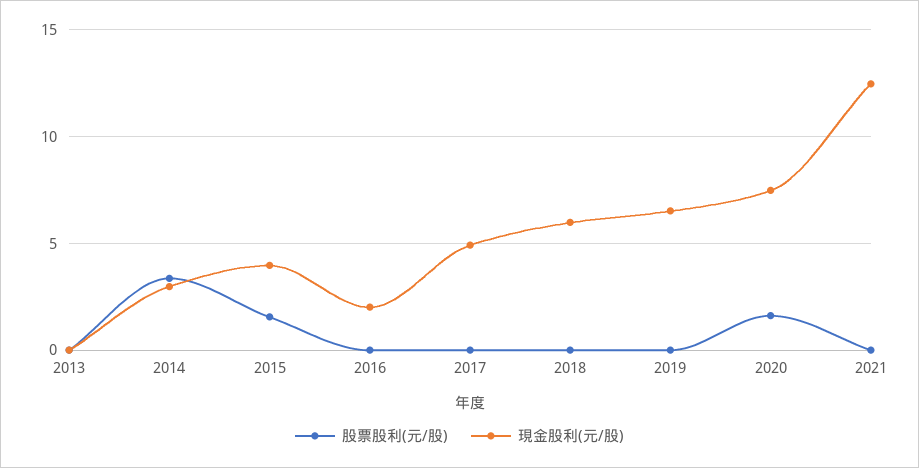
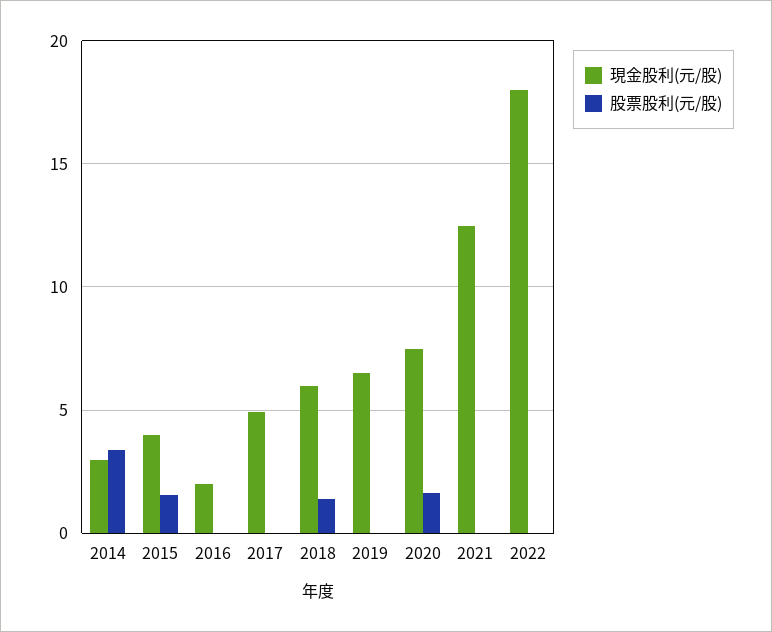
股票股利(元/股), 2013: 0 -> none
現金股利(元/股), 2013: 0 -> none
股票股利(元/股), 2018: 0 -> 1.5
現金股利(元/股), 2022: none -> 18
股票股利(元/股), 2022: none -> 0

